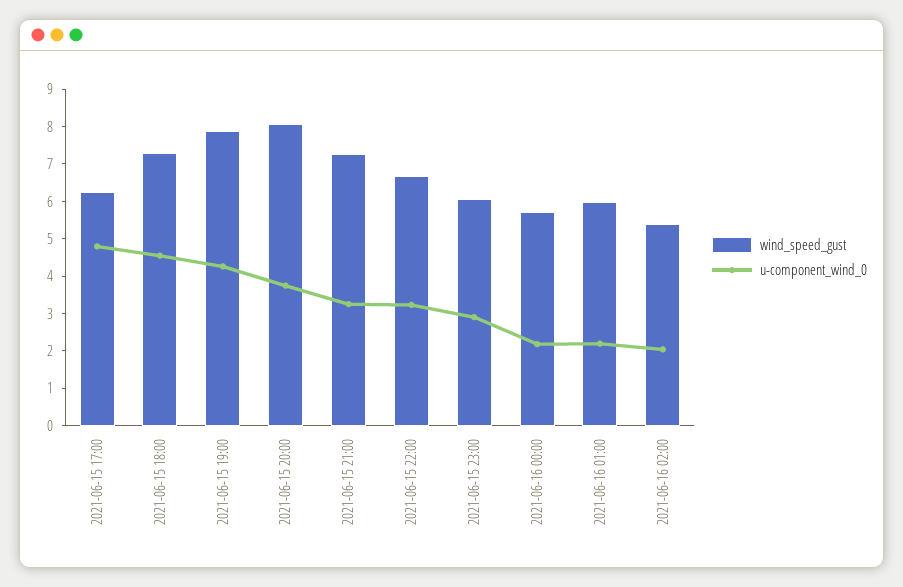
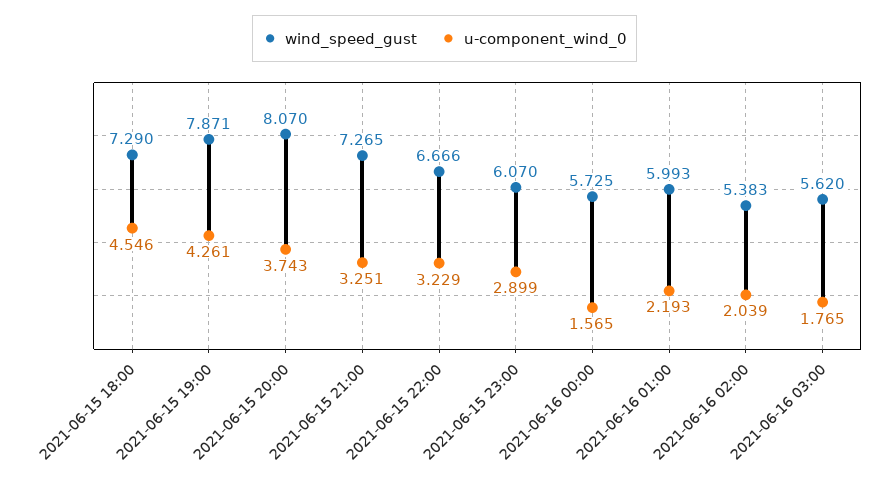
wind_speed_gust, 2021-06-15 17:00: 6.25 -> none
u-component_wind_0, 2021-06-15 17:00: 4.75 -> none
u-component_wind_0, 2021-06-16 00:00: 2.25 -> 1.565
wind_speed_gust, 2021-06-16 03:00: none -> 5.62
u-component_wind_0, 2021-06-16 03:00: none -> 1.765

